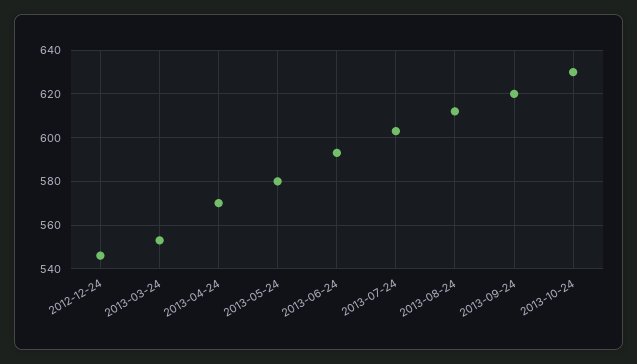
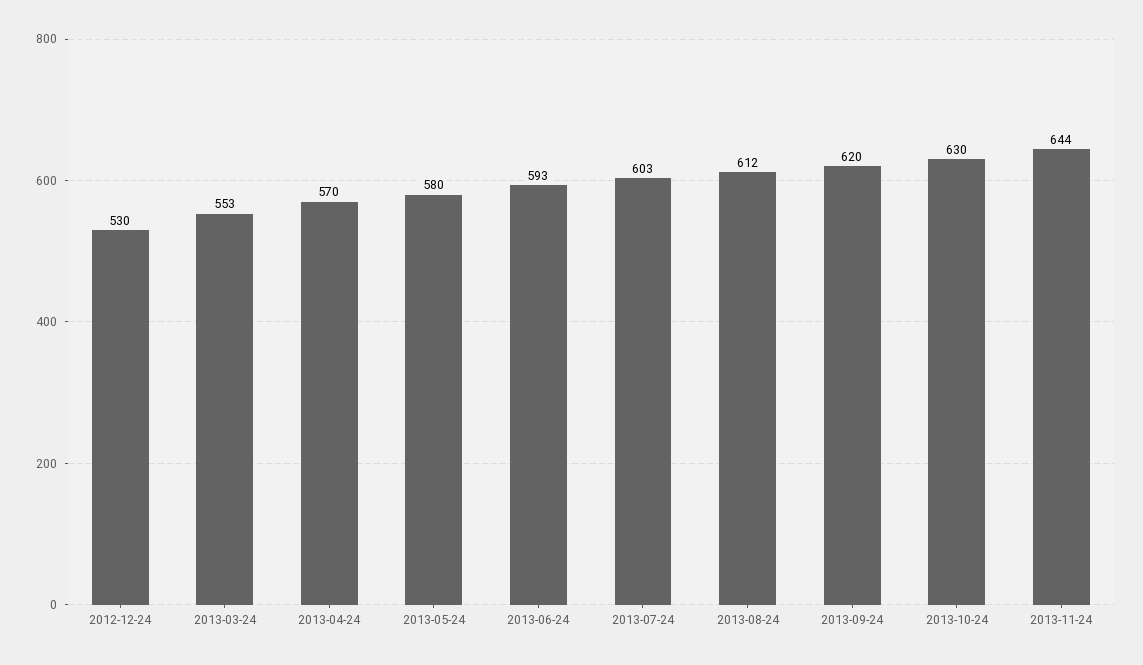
2012-12-24: 545 -> 530
2013-11-24: none -> 644

